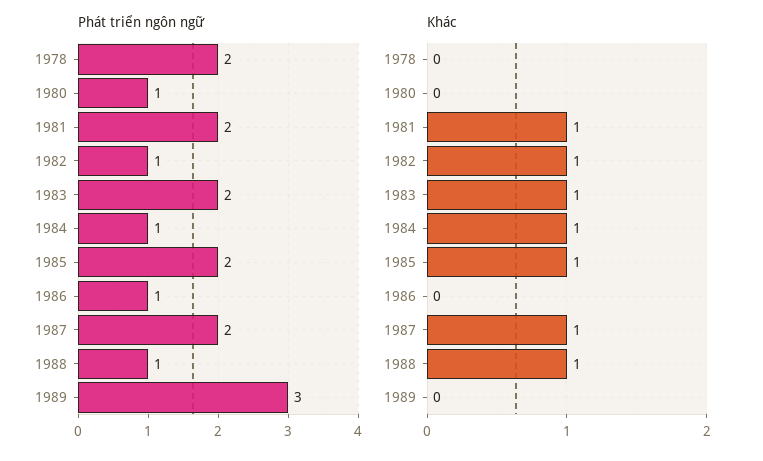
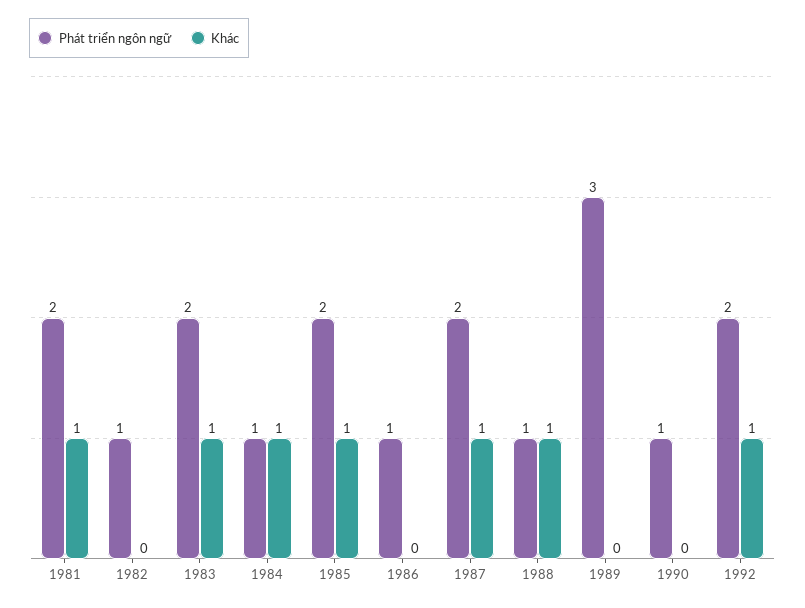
Phát triển ngôn ngữ, 1978: 2 -> none
Phát triển ngôn ngữ, 1980: 1 -> none
Khác, 1978: 0 -> none
Khác, 1980: 0 -> none
Khác, 1982: 1 -> 0
Phát triển ngôn ngữ, 1990: none -> 1
Khác, 1990: none -> 0
Phát triển ngôn ngữ, 1992: none -> 2
Khác, 1992: none -> 1

